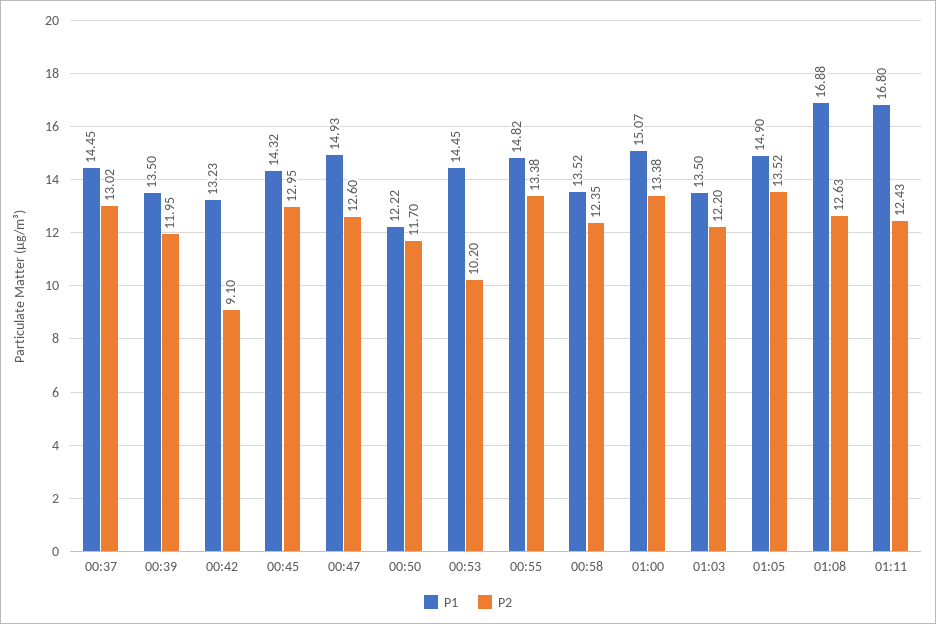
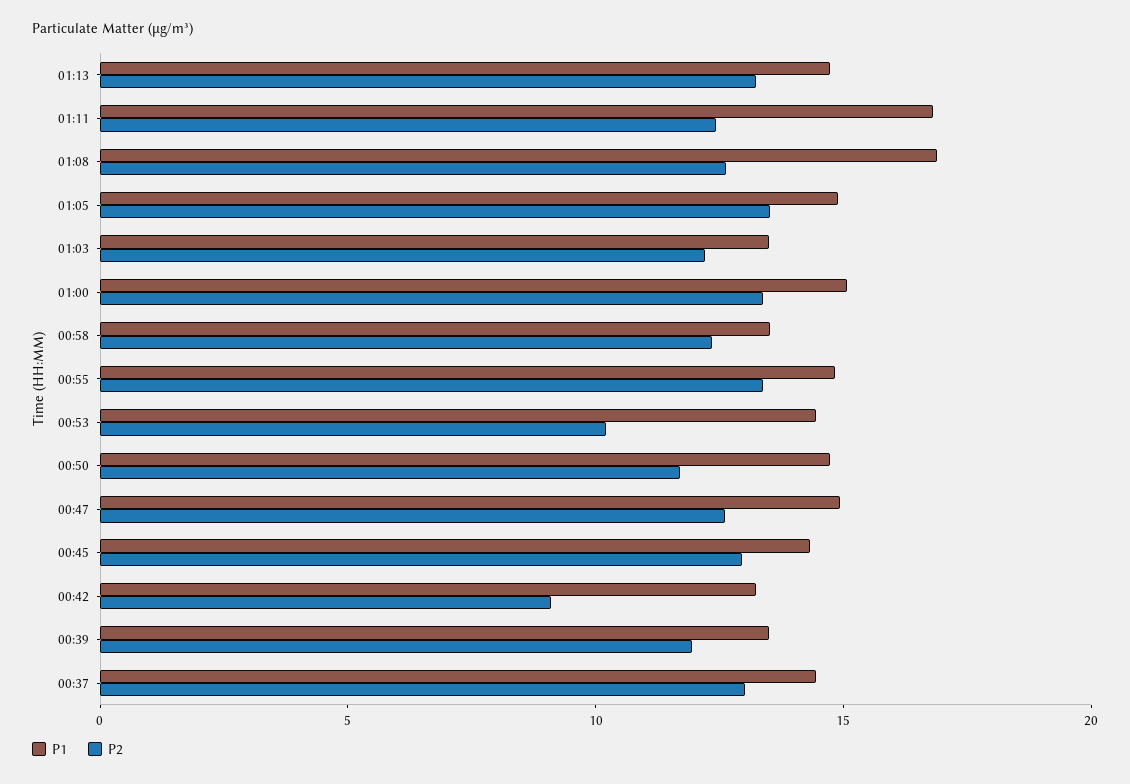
P1, 00:50: 12.22 -> 15
P1, 01:13: none -> 15
P2, 01:13: none -> 13

